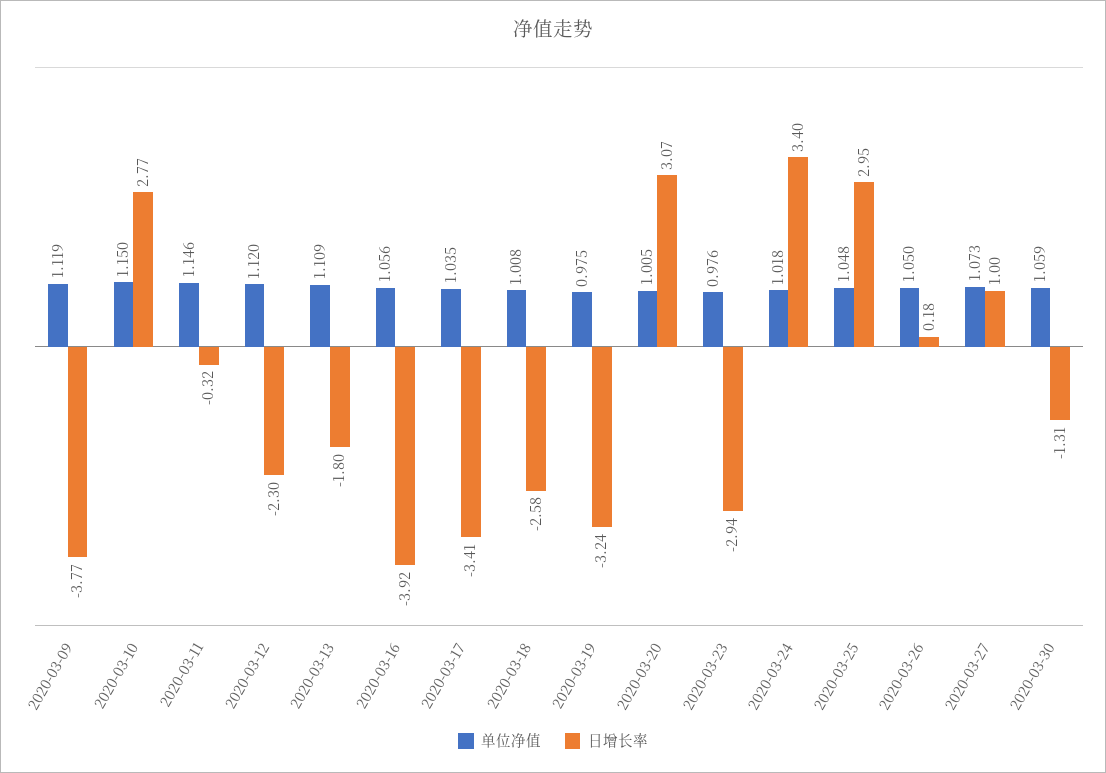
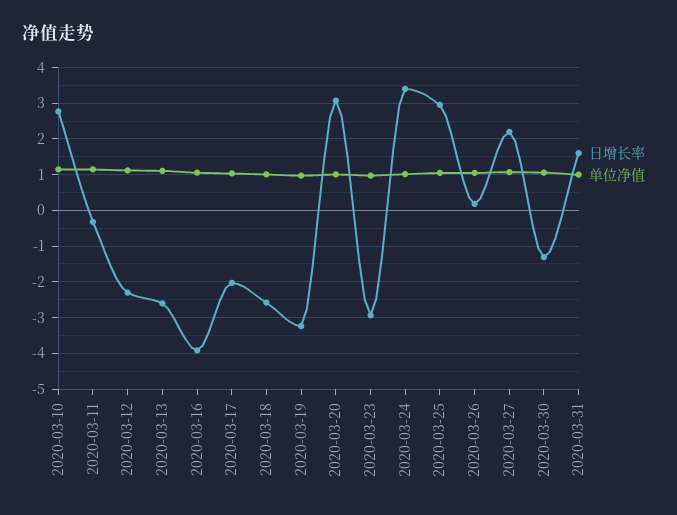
单位净值, 2020-03-09: 1.119 -> none
日增长率, 2020-03-09: -3.77 -> none
日增长率, 2020-03-13: -1.8 -> -2.6
日增长率, 2020-03-17: -3.41 -> -2
日增长率, 2020-03-27: 1 -> 2.2
日增长率, 2020-03-31: none -> 1.6
单位净值, 2020-03-31: none -> 1

